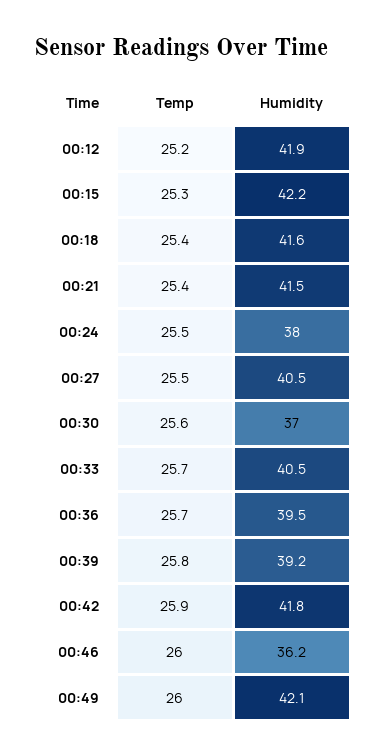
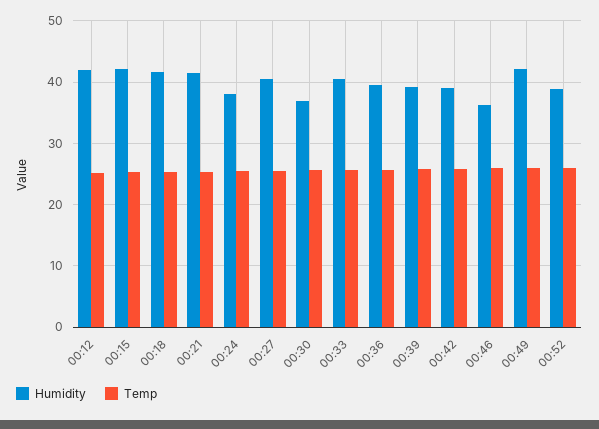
Humidity, 00:42: 41.8 -> 39
Humidity, 00:52: none -> 39
Temp, 00:52: none -> 26

